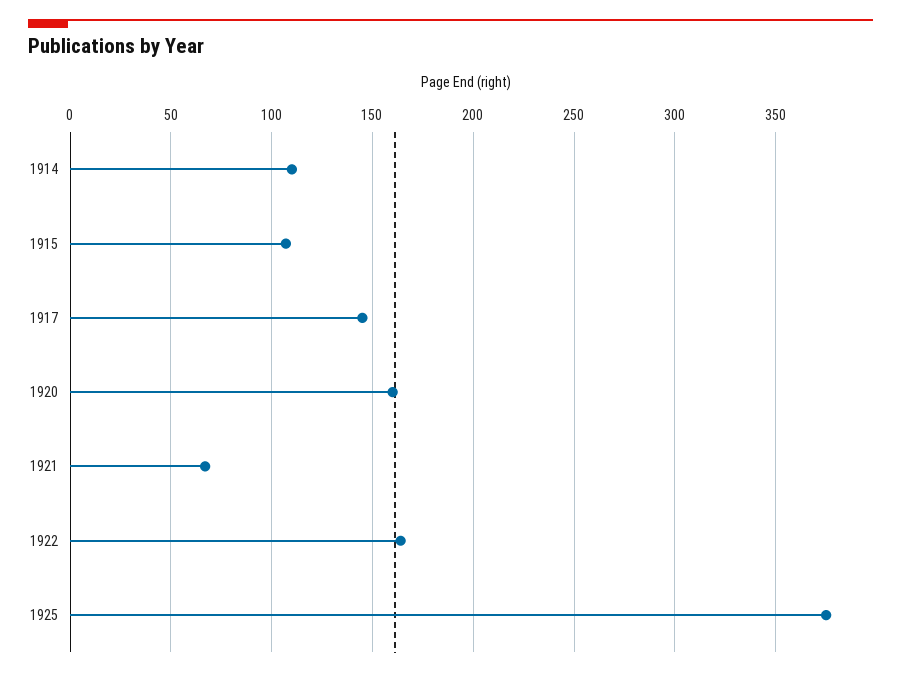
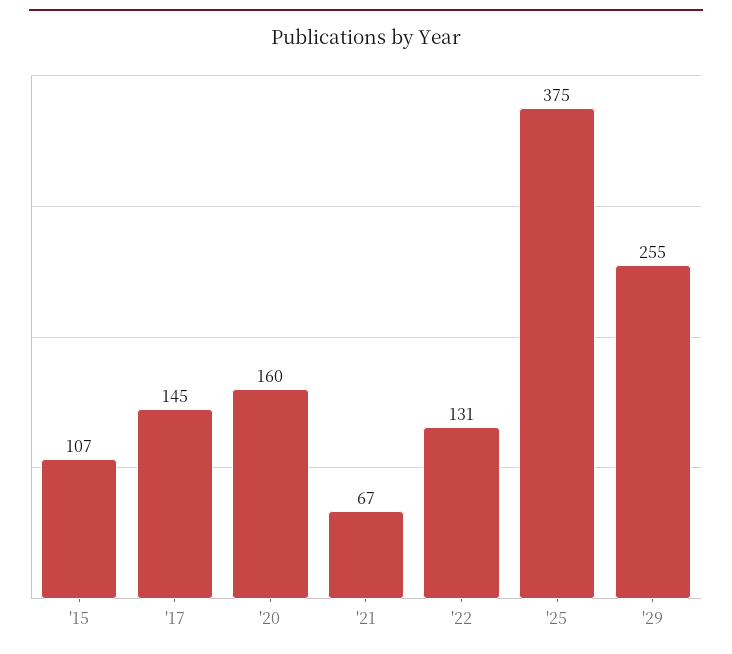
1914: 110 -> none
1922: 165 -> 131
'29: none -> 255

